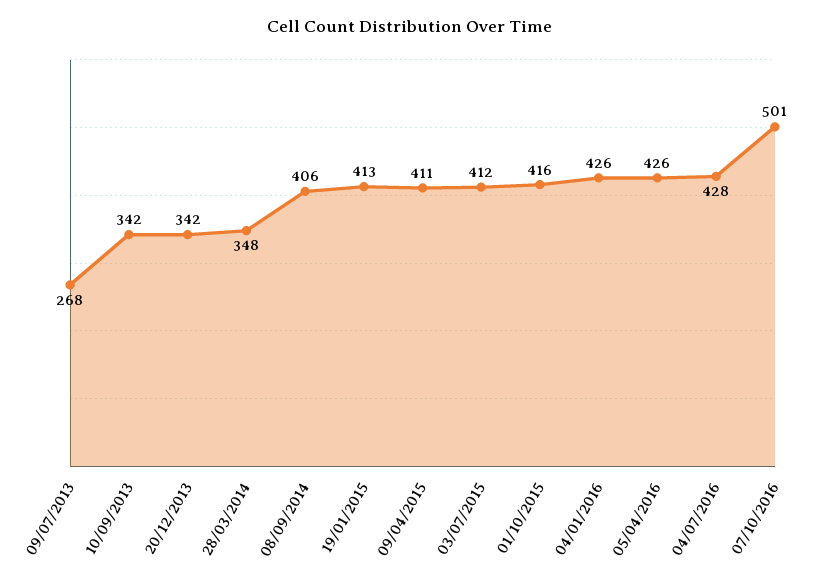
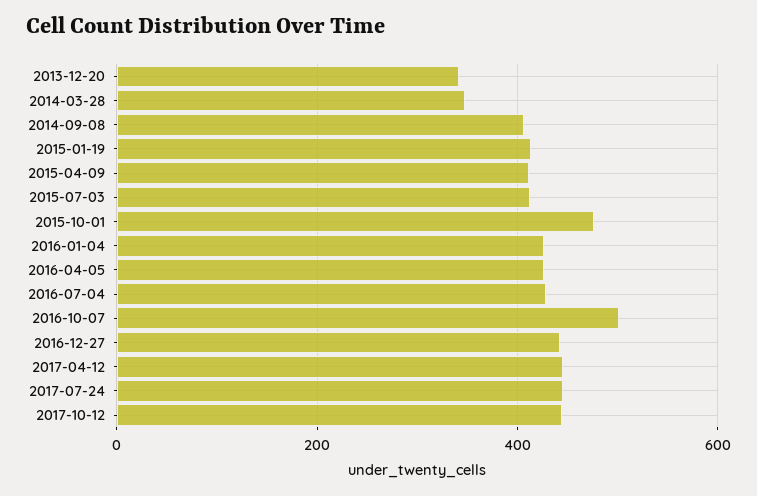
09/07/2013: 268 -> none
10/09/2013: 342 -> none
01/10/2015: 416 -> 480
2016-12-27: none -> 440
2017-04-12: none -> 440
2017-07-24: none -> 440
2017-10-12: none -> 440

